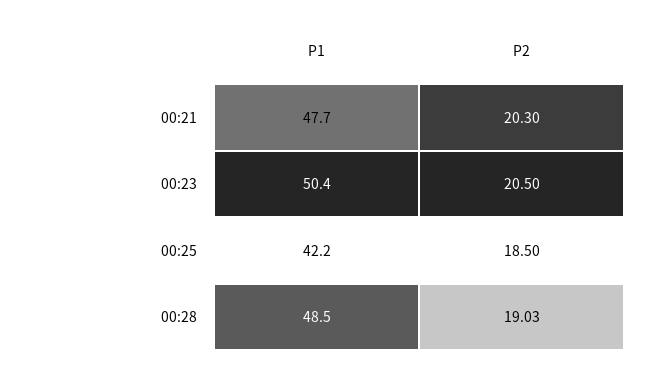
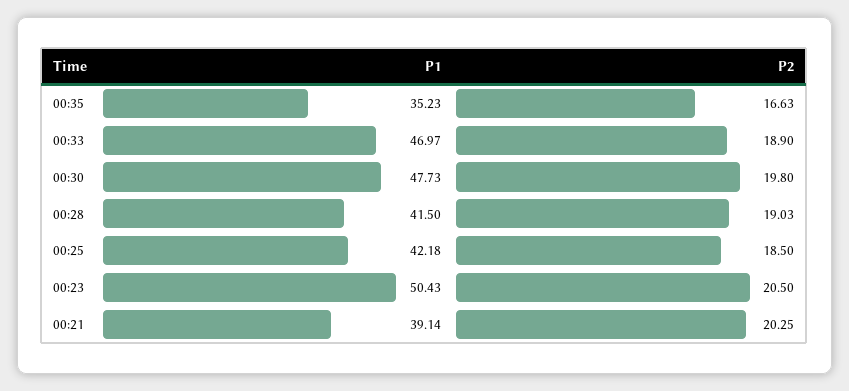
P1, 00:21: 47.7 -> 39.14
P2, 00:21: 20.3 -> 20.25
P1, 00:28: 48.5 -> 41.5
P1, 00:35: none -> 35.23
P2, 00:35: none -> 16.63
P1, 00:33: none -> 46.97
P2, 00:33: none -> 18.9
P1, 00:30: none -> 47.73
P2, 00:30: none -> 19.8

